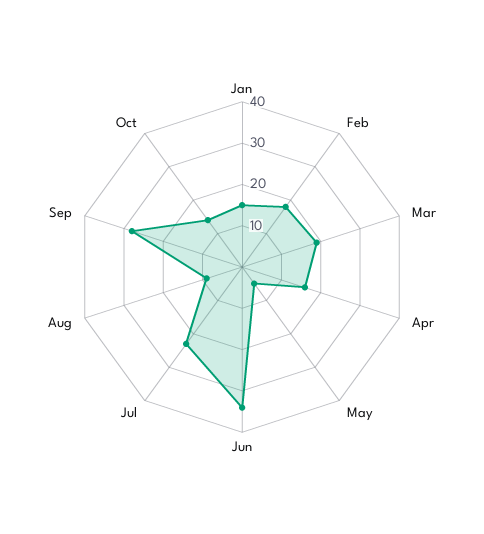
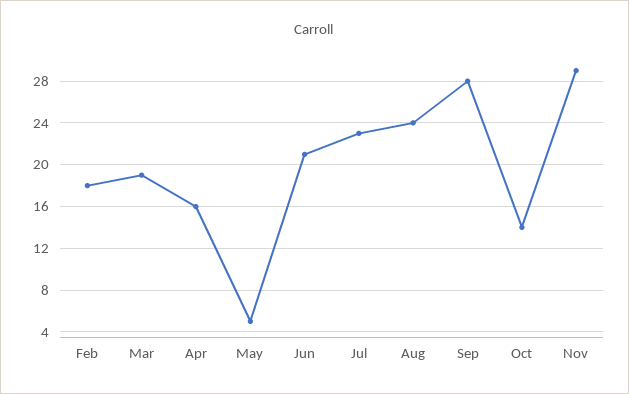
Jan: 15 -> none
Jun: 35 -> 21
Aug: 10 -> 24
Nov: none -> 29

